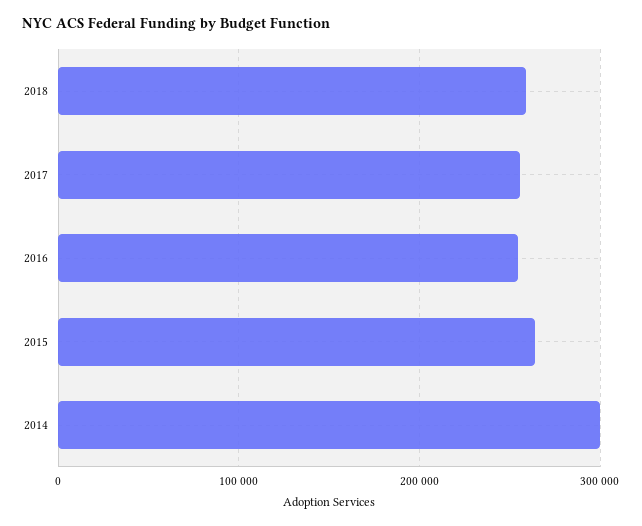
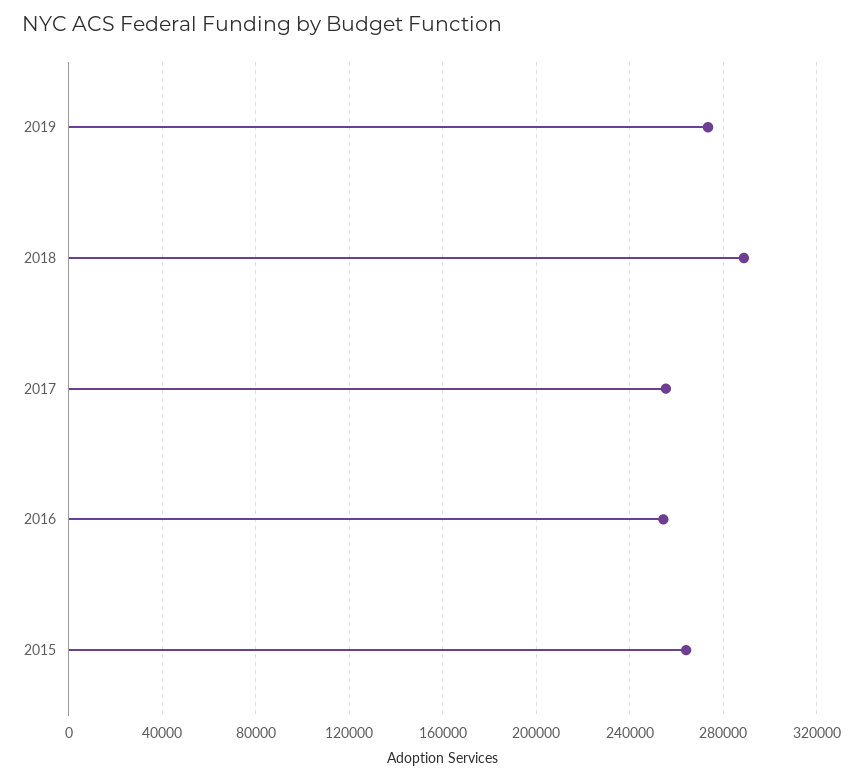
2018: 260000 -> 290000
2014: 300000 -> none
2019: none -> 275000

